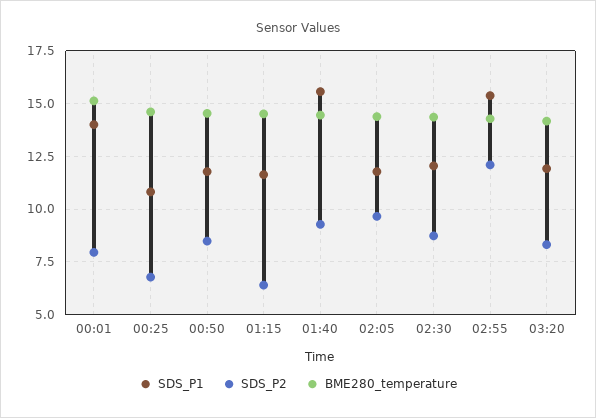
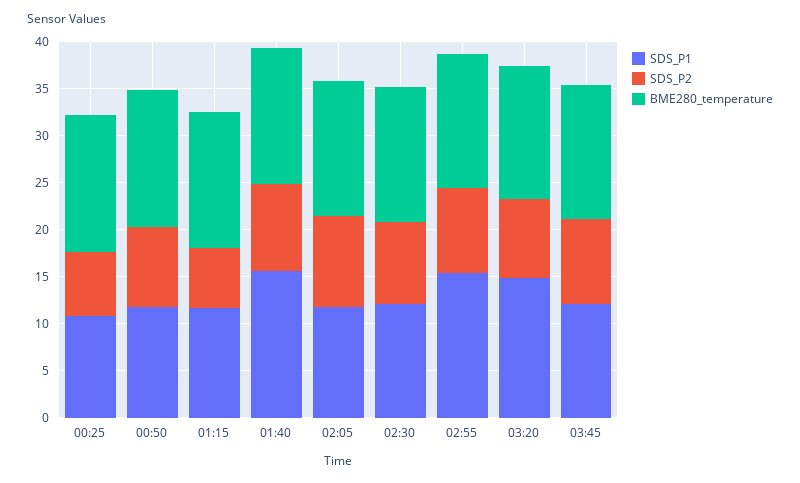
SDS_P1, 00:01: 14 -> none
SDS_P2, 00:01: 8 -> none
BME280_temperature, 00:01: 15 -> none
SDS_P2, 02:55: 12 -> 9
SDS_P1, 03:20: 12 -> 15
SDS_P1, 03:45: none -> 12
SDS_P2, 03:45: none -> 9
BME280_temperature, 03:45: none -> 14

